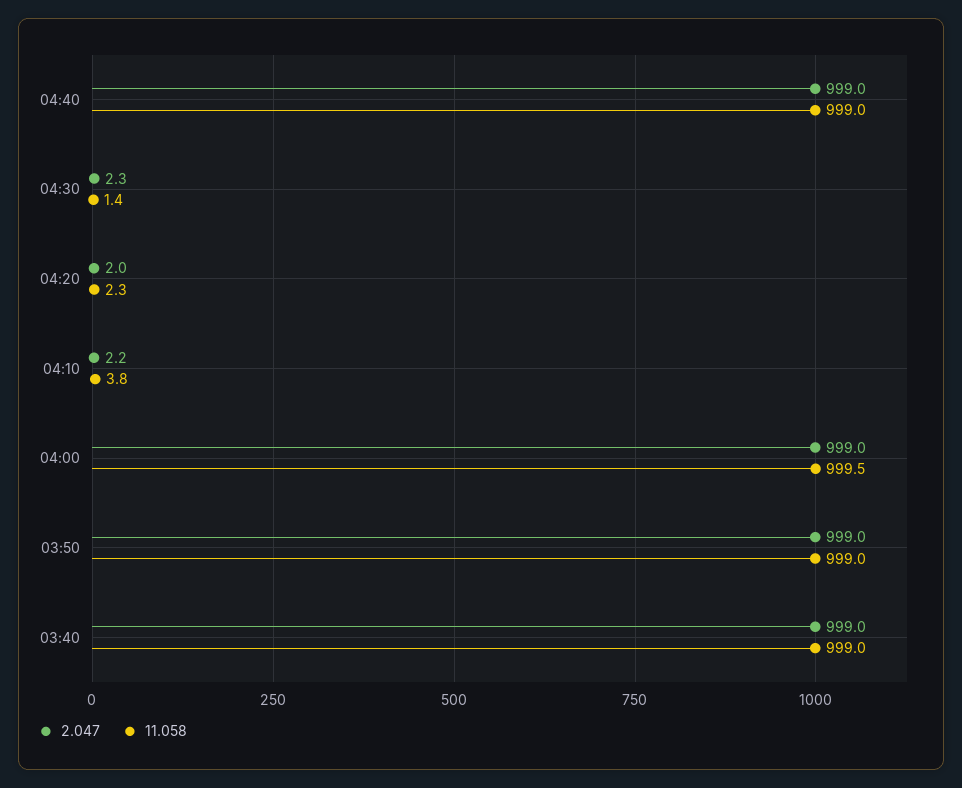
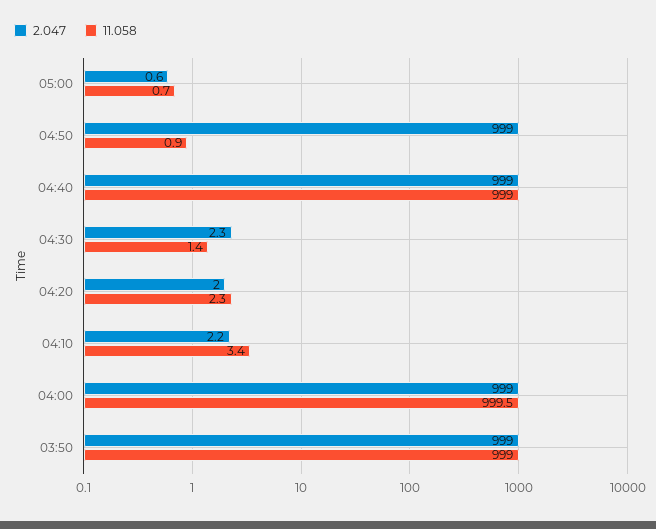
11.058, 04:10: 3.8 -> 3.4
2.047, 03:40: 999 -> none
11.058, 03:40: 999 -> none
2.047, 05:00: none -> 0.6
11.058, 05:00: none -> 0.7
2.047, 04:50: none -> 999
11.058, 04:50: none -> 0.9

